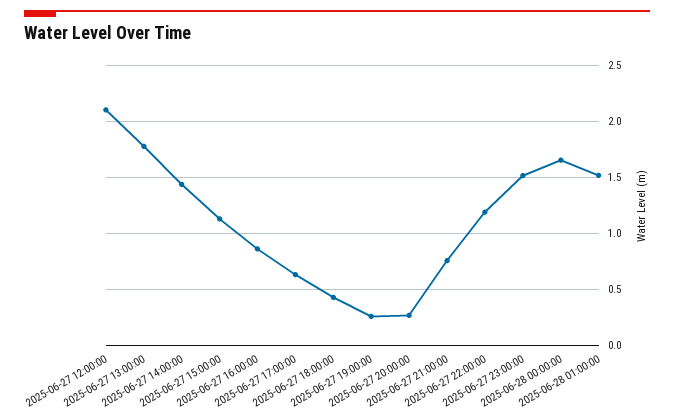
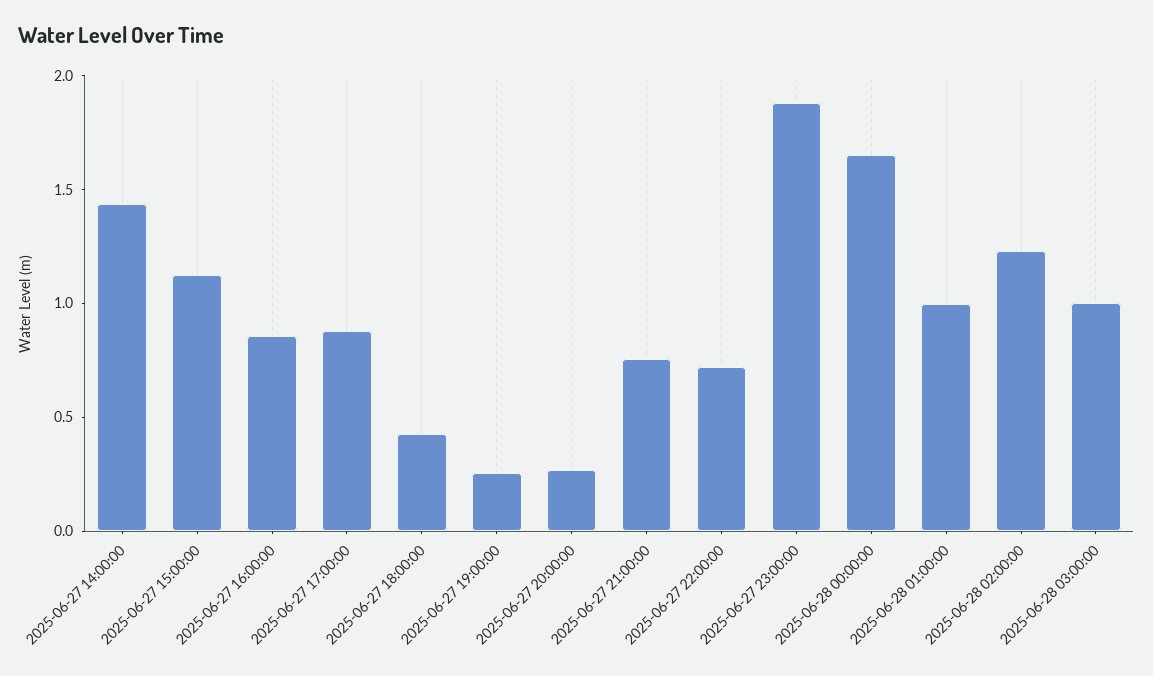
2025-06-27 12:00:00: 2.1 -> none
2025-06-27 13:00:00: 1.8 -> none
2025-06-27 17:00:00: 0.6 -> 0.9
2025-06-27 22:00:00: 1.2 -> 0.7
2025-06-27 23:00:00: 1.5 -> 1.9
2025-06-28 01:00:00: 1.5 -> 1
2025-06-28 02:00:00: none -> 1.2
2025-06-28 03:00:00: none -> 1

